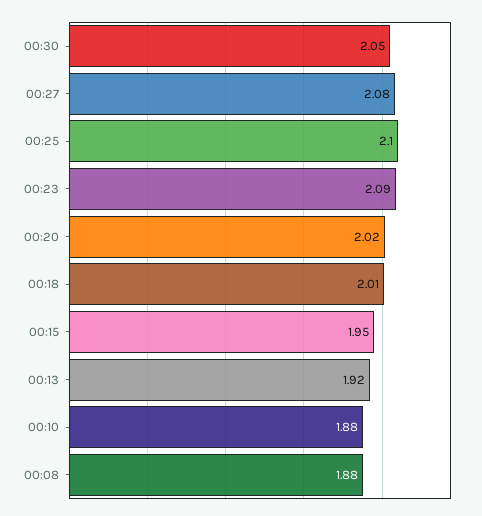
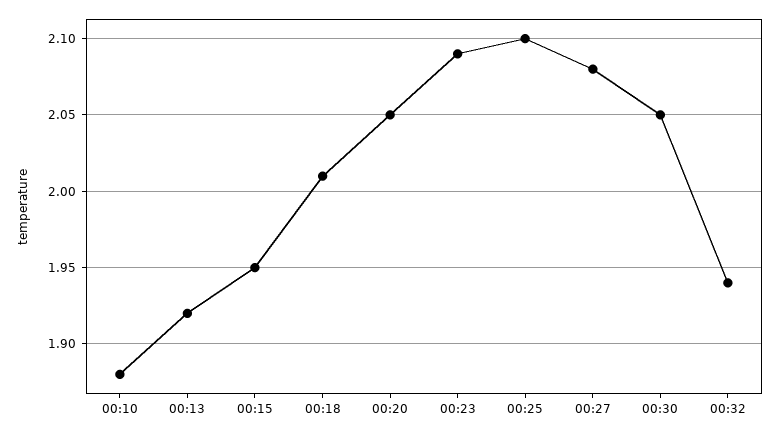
00:20: 2.02 -> 2.05
00:08: 1.88 -> none
00:32: none -> 1.94

